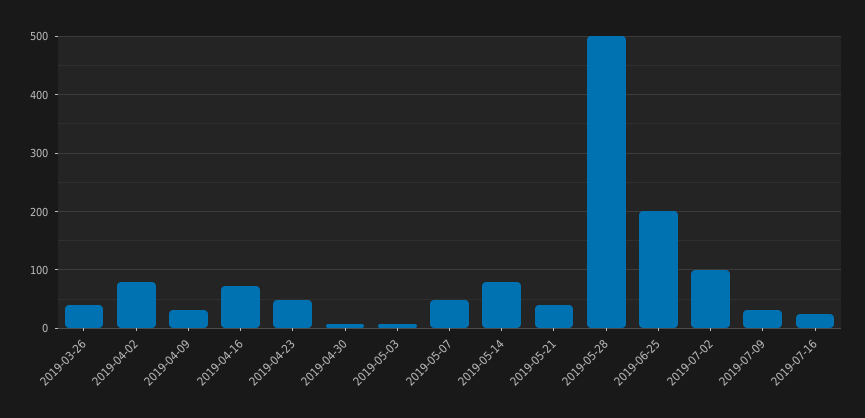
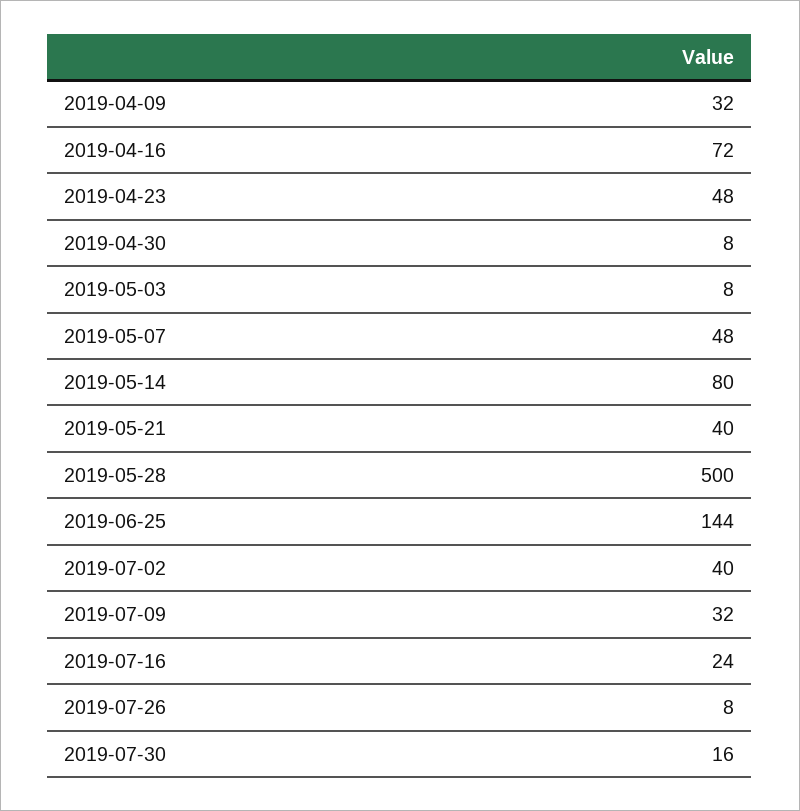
2019-03-26: 40 -> none
2019-04-02: 80 -> none
2019-06-25: 200 -> 144
2019-07-02: 100 -> 40
2019-07-26: none -> 8
2019-07-30: none -> 16

